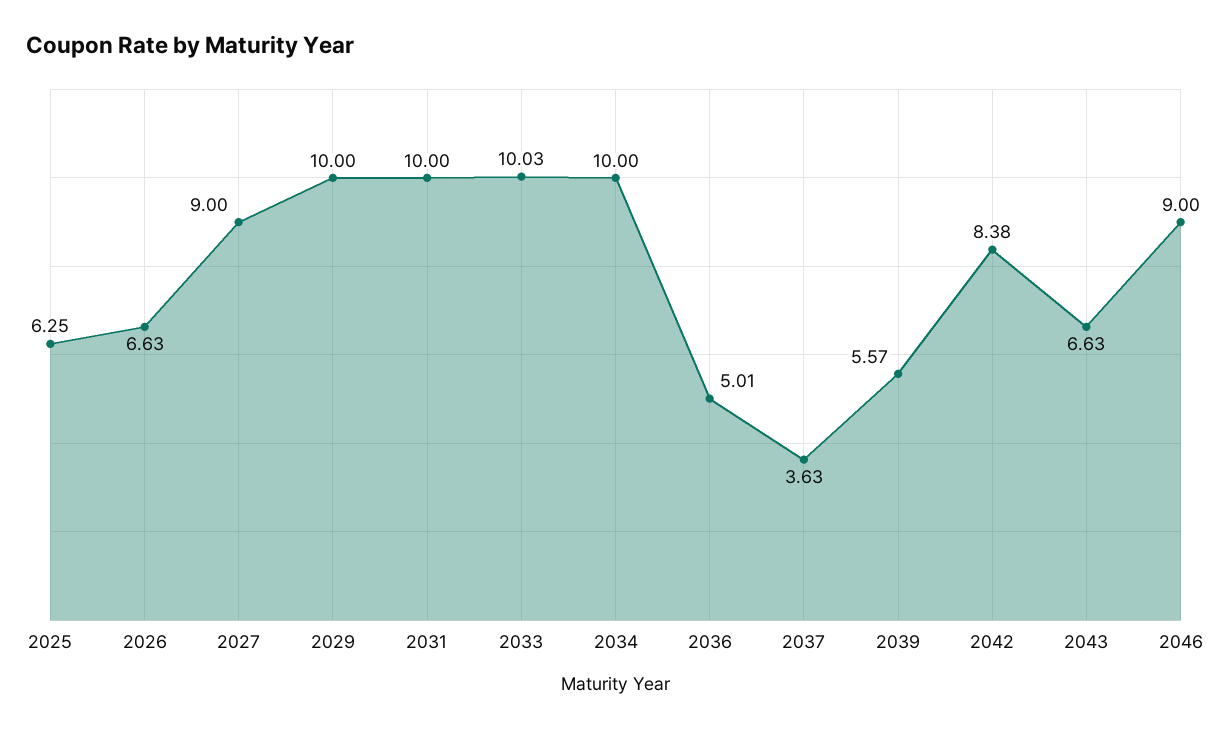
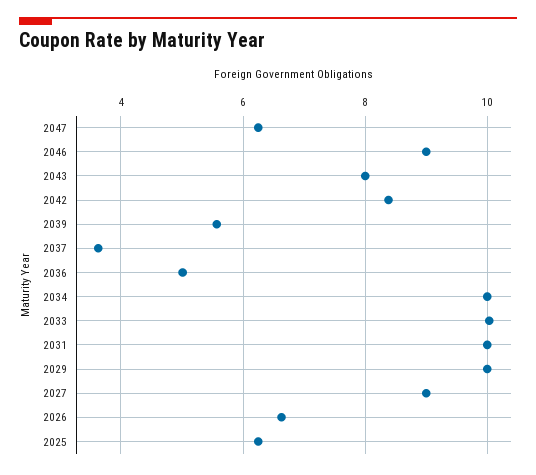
2043: 6.63 -> 8
2047: none -> 6.2

